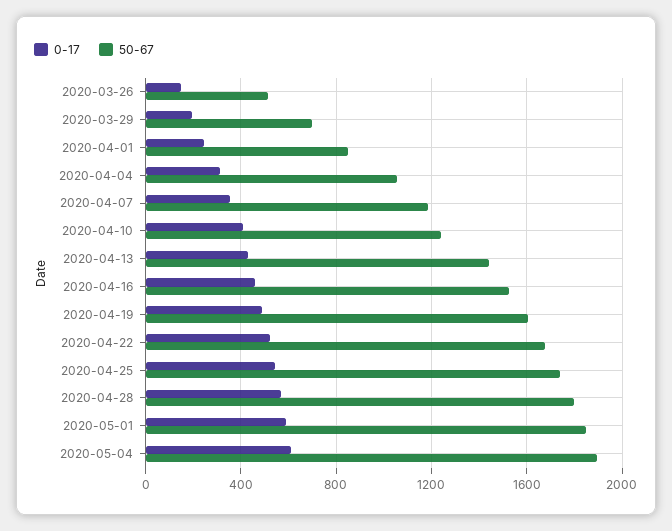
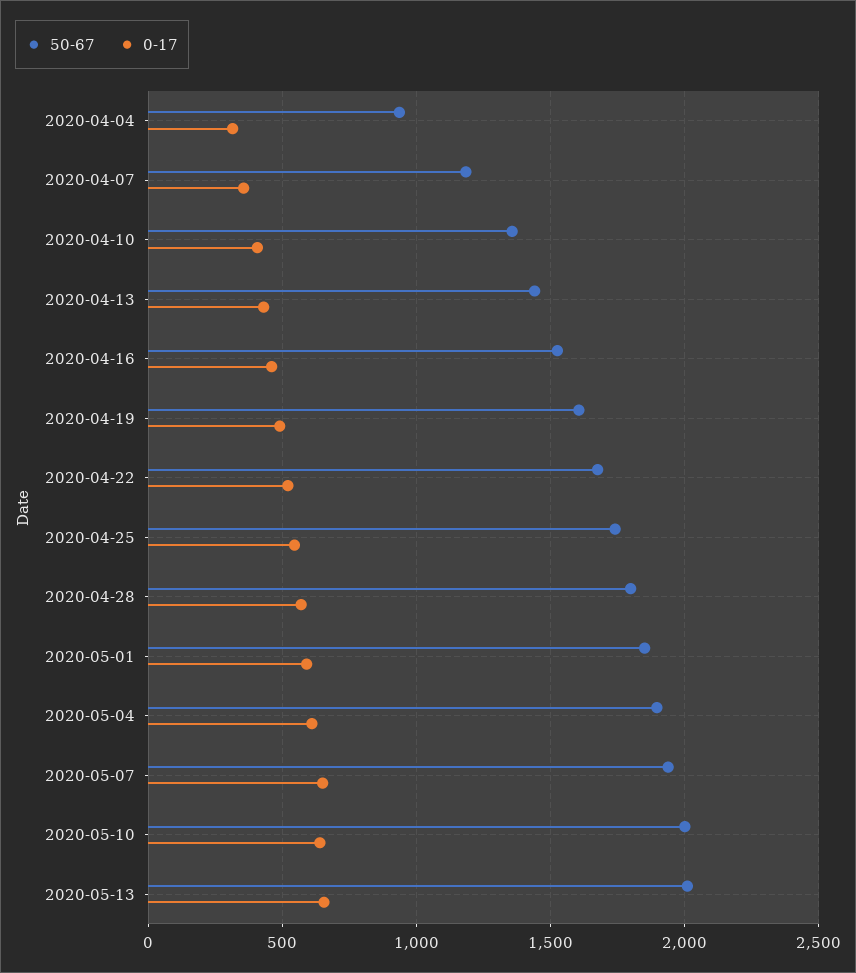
0-17, 2020-03-26: 150 -> none
50-67, 2020-03-26: 500 -> none
0-17, 2020-03-29: 200 -> none
50-67, 2020-03-29: 700 -> none
0-17, 2020-04-01: 250 -> none
50-67, 2020-04-01: 850 -> none
50-67, 2020-04-04: 1050 -> 950
50-67, 2020-04-10: 1250 -> 1350
50-67, 2020-05-07: none -> 1950
0-17, 2020-05-07: none -> 650
50-67, 2020-05-10: none -> 2000
0-17, 2020-05-10: none -> 650
50-67, 2020-05-13: none -> 2000
0-17, 2020-05-13: none -> 650

